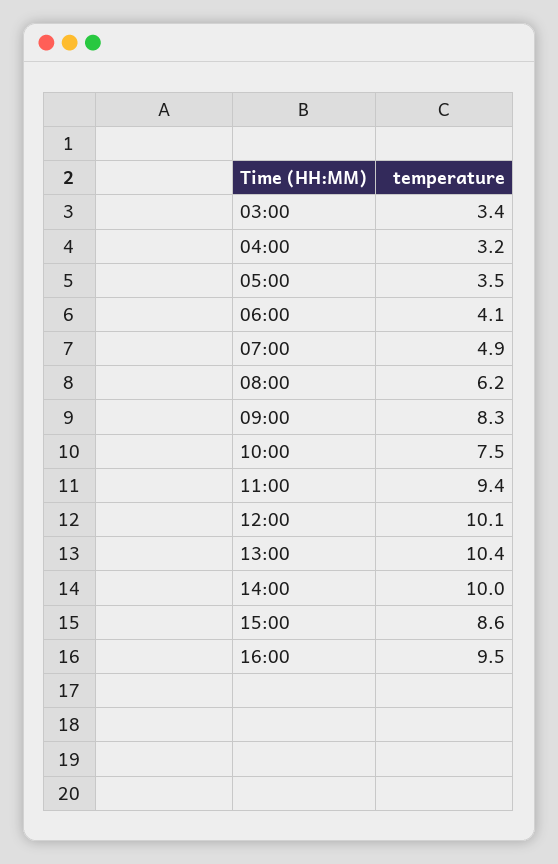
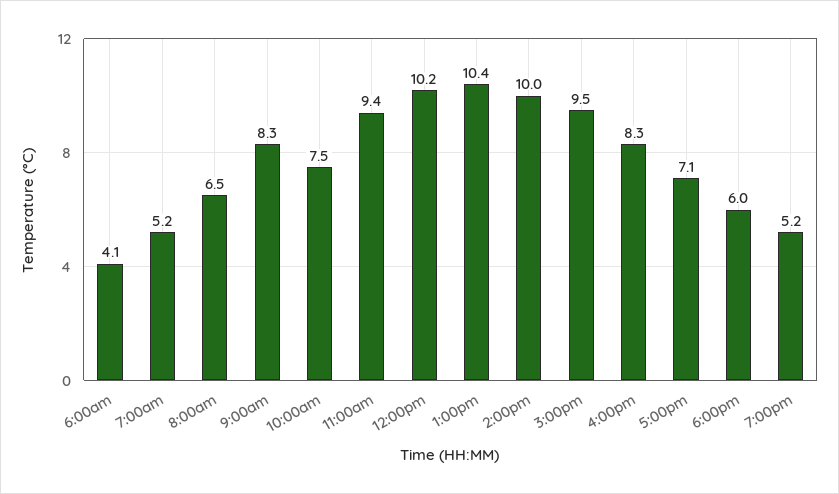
03:00: 3.4 -> none
04:00: 3.2 -> none
05:00: 3.5 -> none
07:00: 4.9 -> 5.2
08:00: 6.2 -> 6.5
12:00: 10.1 -> 10.2
15:00: 8.6 -> 9.5
16:00: 9.5 -> 8.3
5:00pm: none -> 7.1
6:00pm: none -> 6
7:00pm: none -> 5.2

